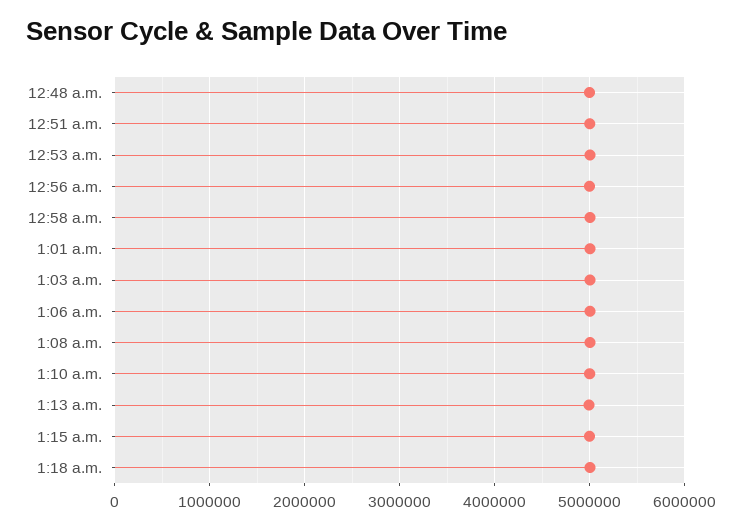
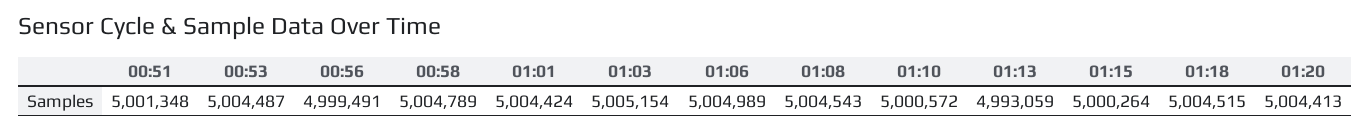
12:48 a.m.: 5000000 -> none
01:20: none -> 5004413

